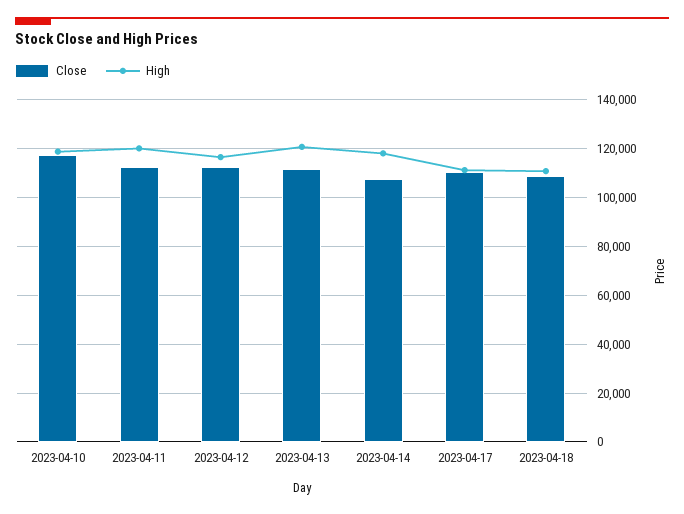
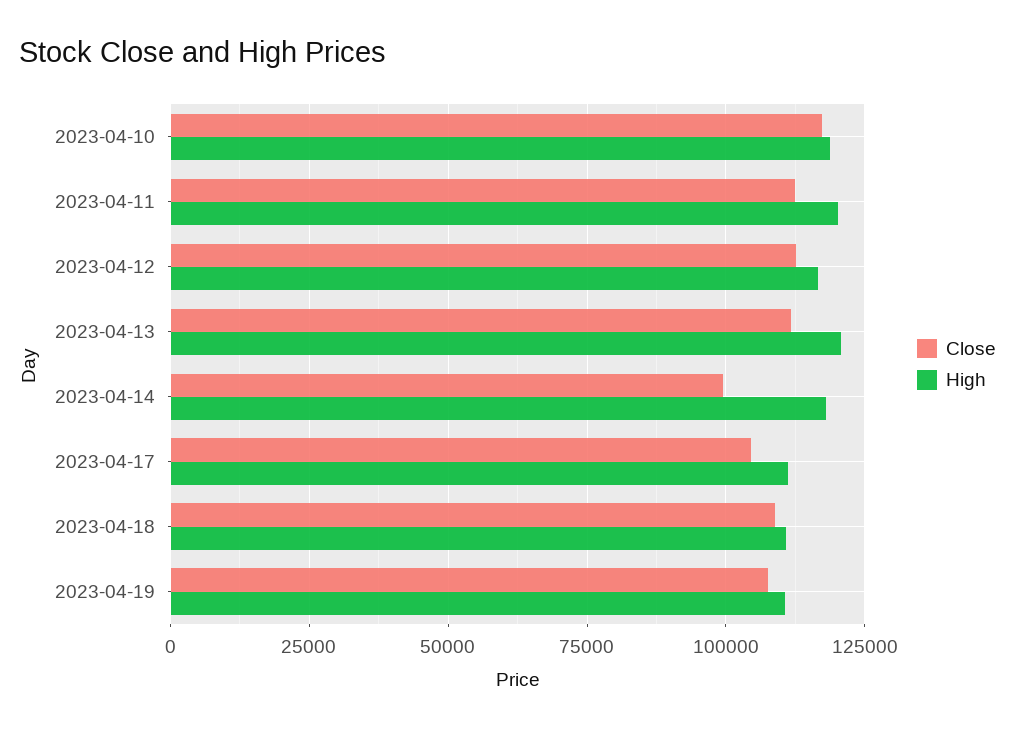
Close, 2023-04-14: 107500 -> 100000
Close, 2023-04-17: 110000 -> 105000
Close, 2023-04-19: none -> 107500
High, 2023-04-19: none -> 110000

